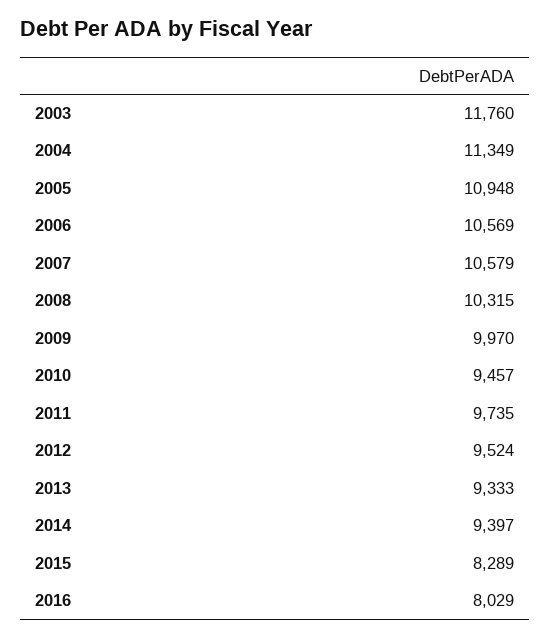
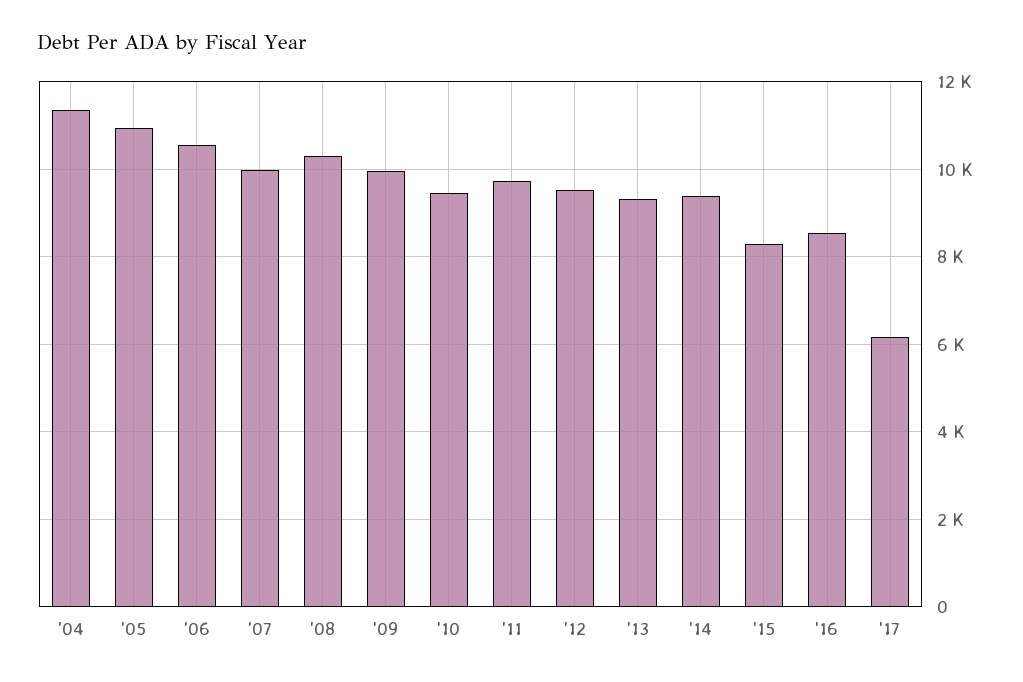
2003: 11760 -> none
2007: 10579 -> 10000
2016: 8029 -> 8600
'17: none -> 6200

